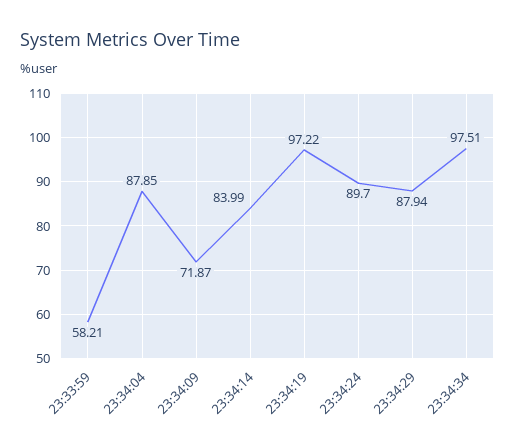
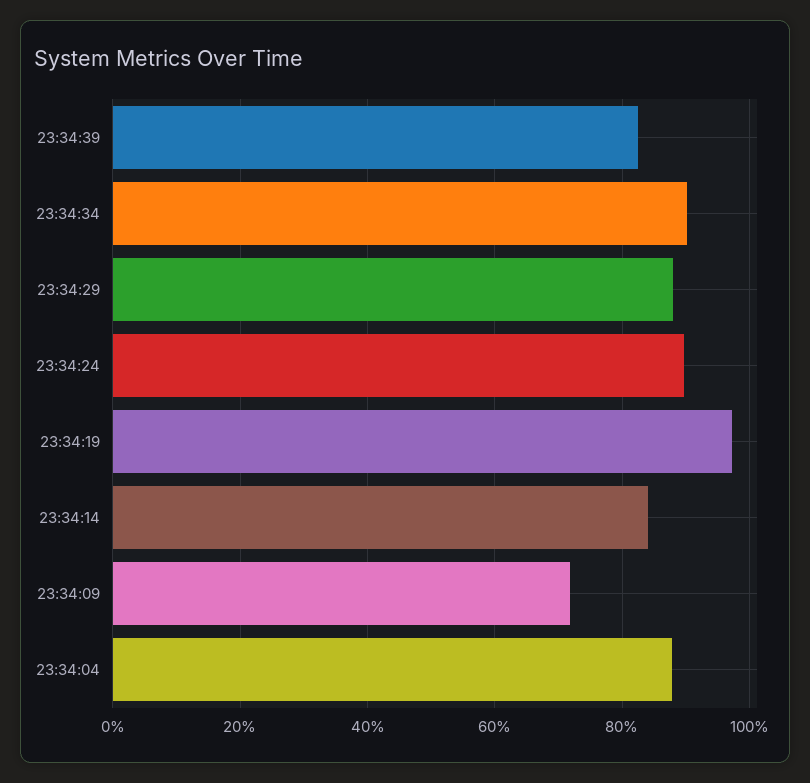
23:33:59: 58.21 -> none
23:34:34: 97.51 -> 90
23:34:39: none -> 82

